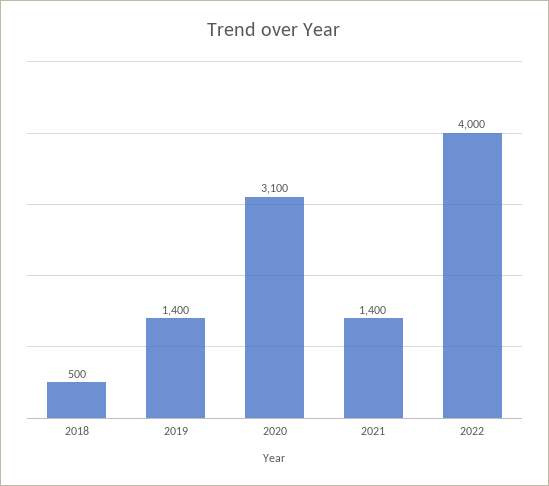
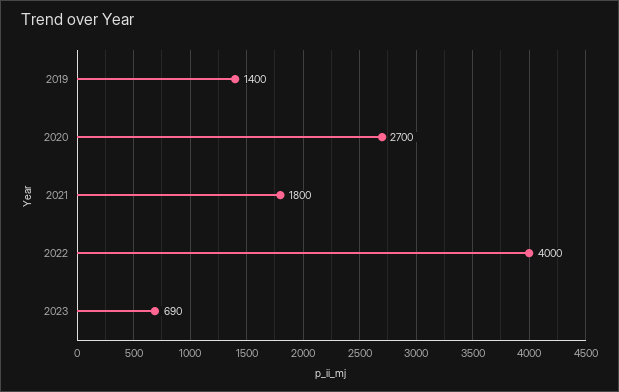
2018: 500 -> none
2020: 3100 -> 2700
2021: 1400 -> 1800
2023: none -> 690

